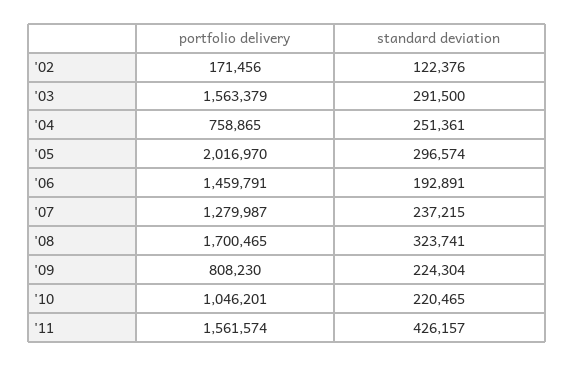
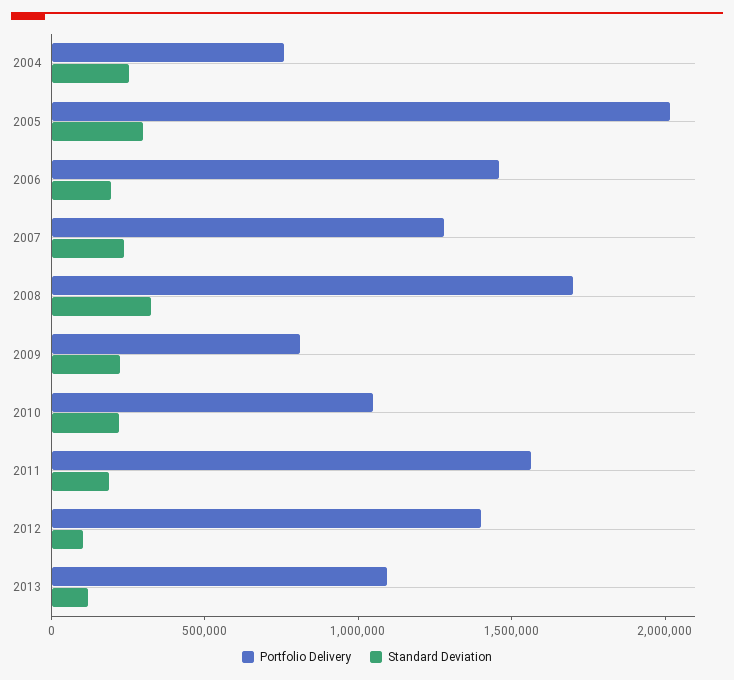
portfolio delivery, '02: 171456 -> none
standard deviation, '02: 122376 -> none
portfolio delivery, '03: 1563379 -> none
standard deviation, '03: 291500 -> none
standard deviation, '11: 426157 -> 200000
portfolio delivery, 2012: none -> 1400000
standard deviation, 2012: none -> 100000
portfolio delivery, 2013: none -> 1100000
standard deviation, 2013: none -> 100000

